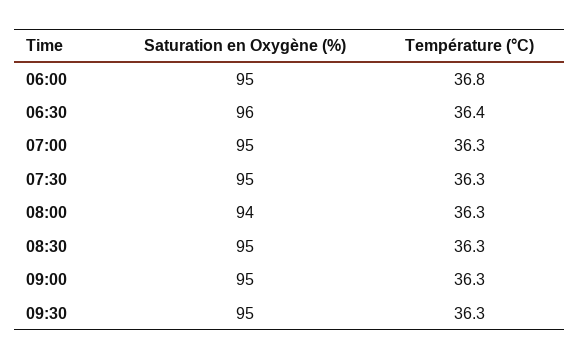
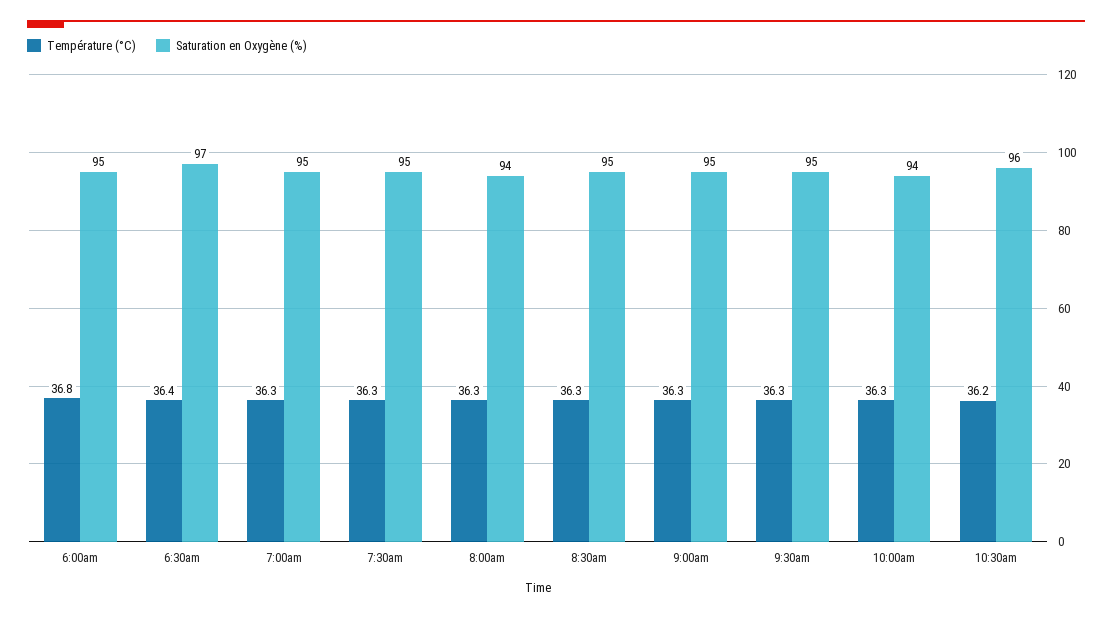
Saturation en Oxygène (%), 06:30: 96 -> 97
Température (°C), 10:00am: none -> 36.3
Saturation en Oxygène (%), 10:00am: none -> 94
Température (°C), 10:30am: none -> 36.2
Saturation en Oxygène (%), 10:30am: none -> 96

